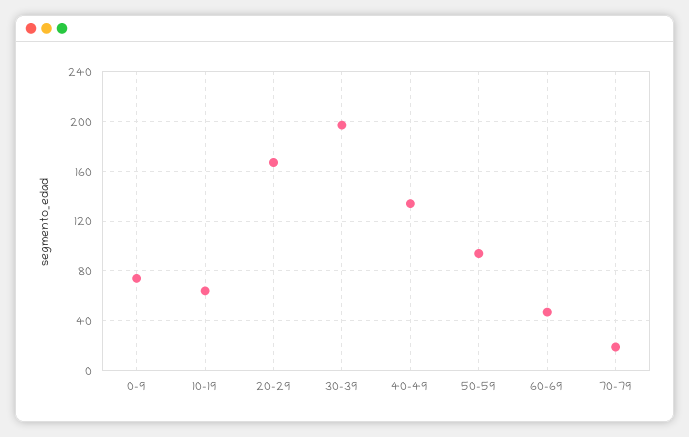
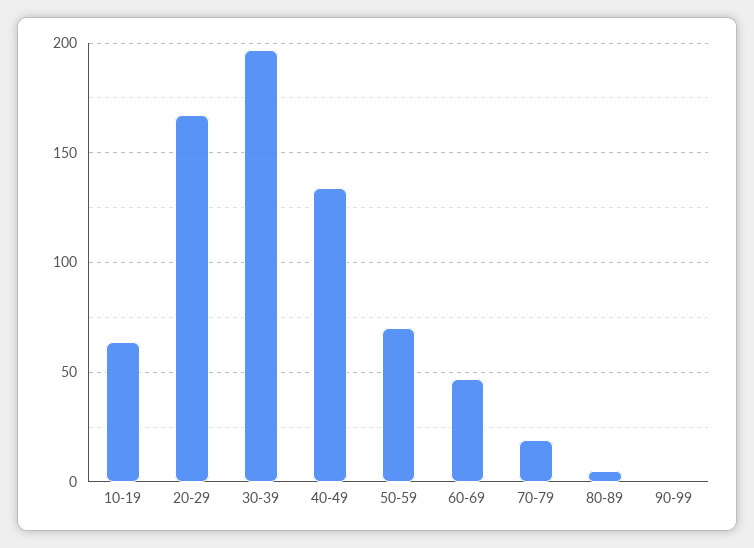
0-9: 75 -> none
50-59: 95 -> 70
80-89: none -> 5
90-99: none -> 0

